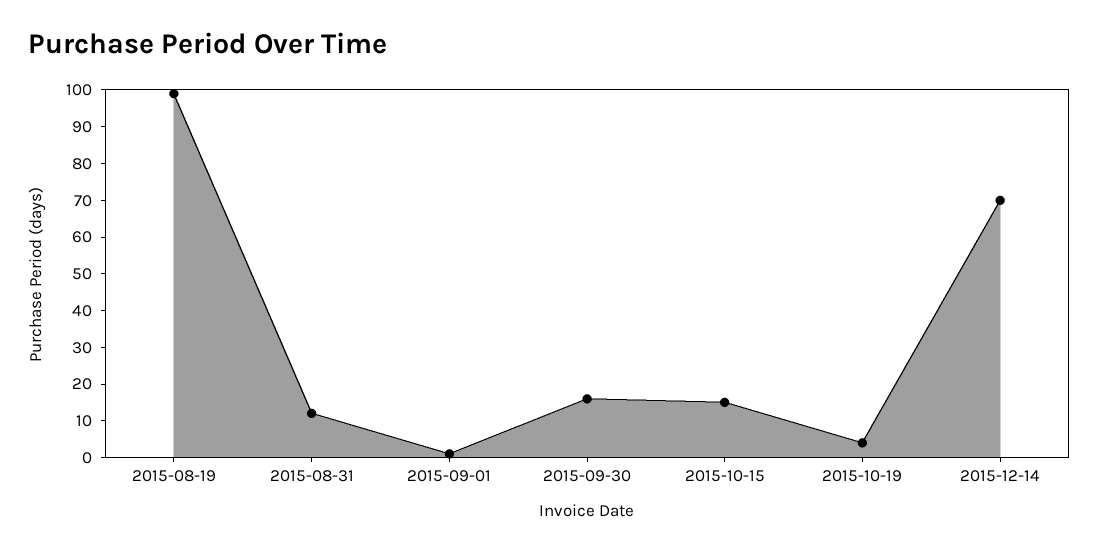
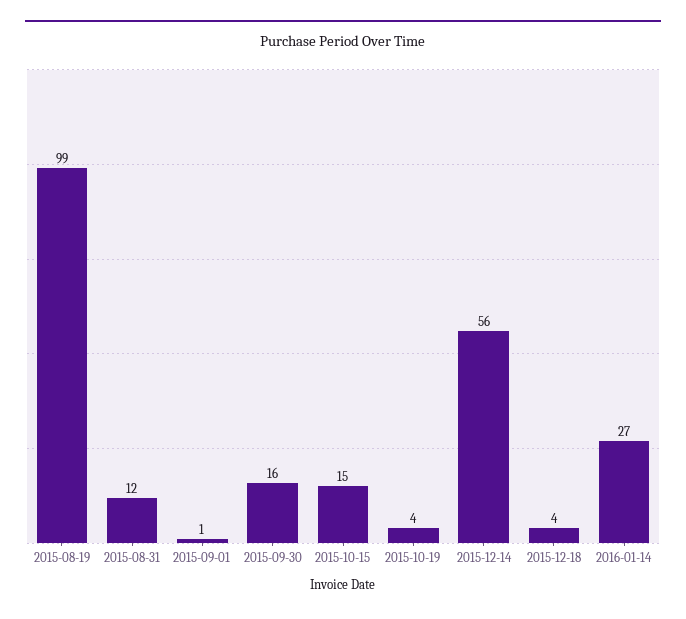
2015-12-14: 70 -> 56
2015-12-18: none -> 4
2016-01-14: none -> 27

